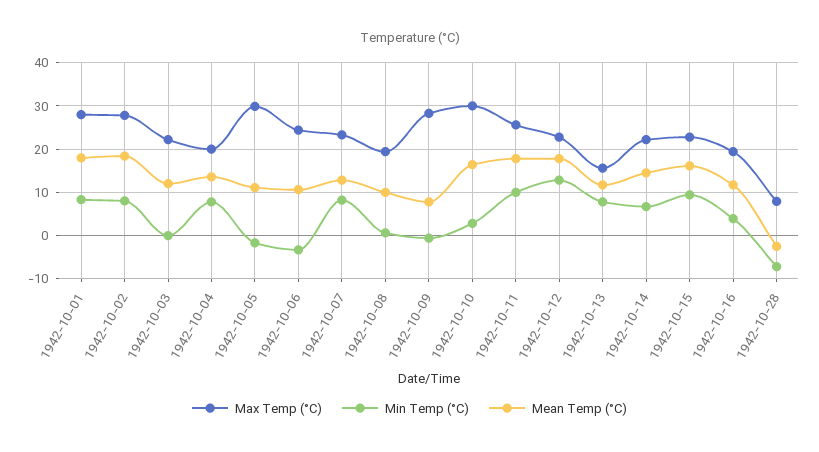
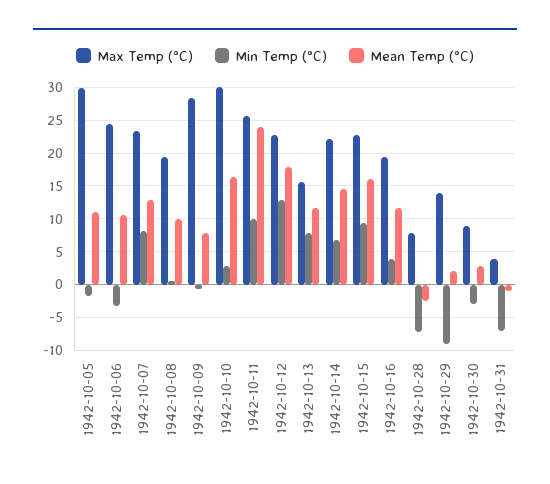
Max Temp (°C), 1942-10-01: 28 -> none
Min Temp (°C), 1942-10-01: 8 -> none
Mean Temp (°C), 1942-10-01: 18 -> none
Max Temp (°C), 1942-10-02: 28 -> none
Min Temp (°C), 1942-10-02: 8 -> none
Mean Temp (°C), 1942-10-02: 18 -> none
Max Temp (°C), 1942-10-03: 22 -> none
Min Temp (°C), 1942-10-03: 0 -> none
Mean Temp (°C), 1942-10-03: 12 -> none
Max Temp (°C), 1942-10-04: 20 -> none
Min Temp (°C), 1942-10-04: 8 -> none
Mean Temp (°C), 1942-10-04: 14 -> none
Mean Temp (°C), 1942-10-11: 18 -> 24
Max Temp (°C), 1942-10-29: none -> 14
Min Temp (°C), 1942-10-29: none -> -9
Mean Temp (°C), 1942-10-29: none -> 2
Max Temp (°C), 1942-10-30: none -> 9
Min Temp (°C), 1942-10-30: none -> -3
Mean Temp (°C), 1942-10-30: none -> 3
Max Temp (°C), 1942-10-31: none -> 4
Min Temp (°C), 1942-10-31: none -> -7
Mean Temp (°C), 1942-10-31: none -> -1

